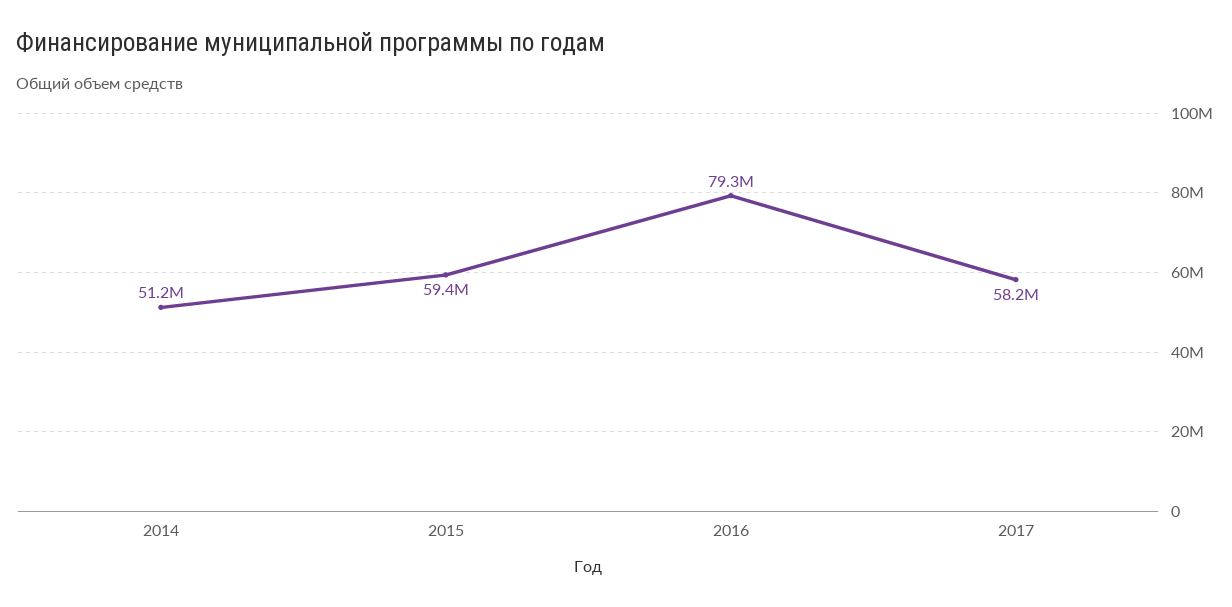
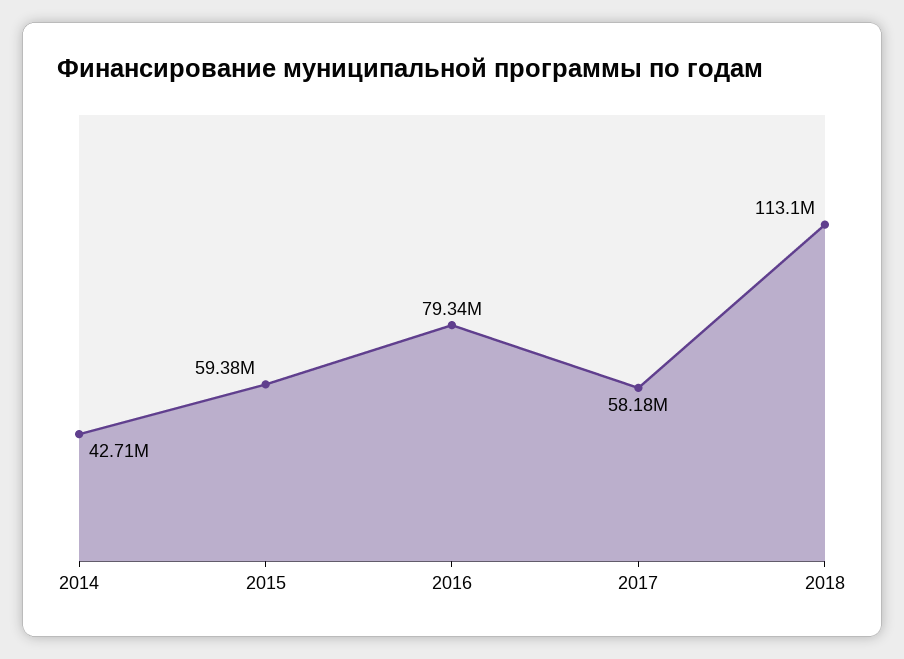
2014: 51200000 -> 42710000
2018: none -> 113100000

